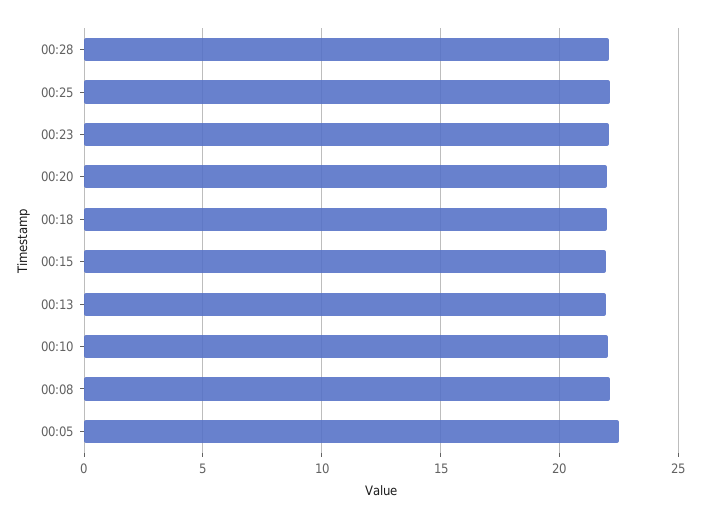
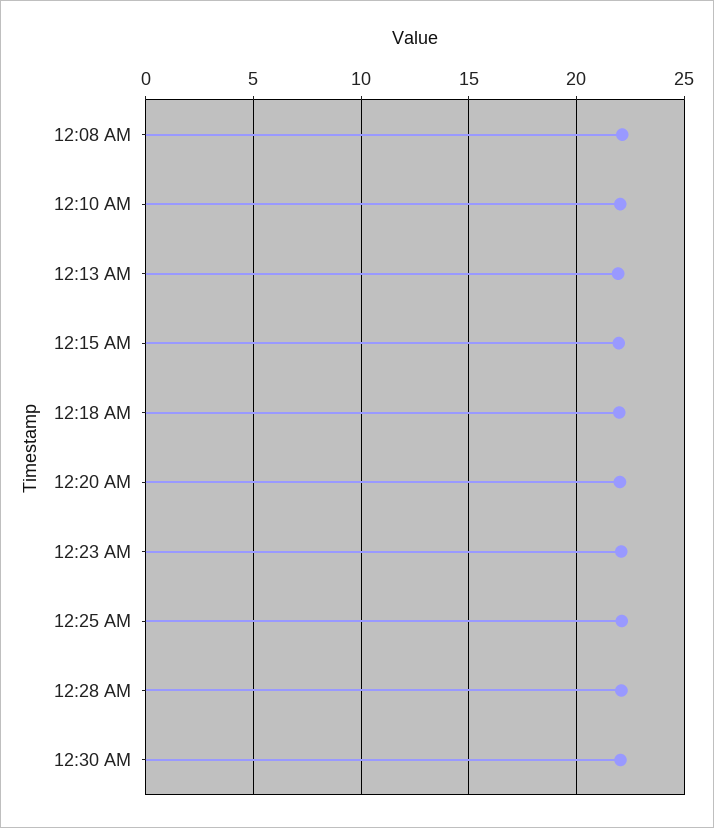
00:05: 22.5 -> none
12:30 AM: none -> 22

